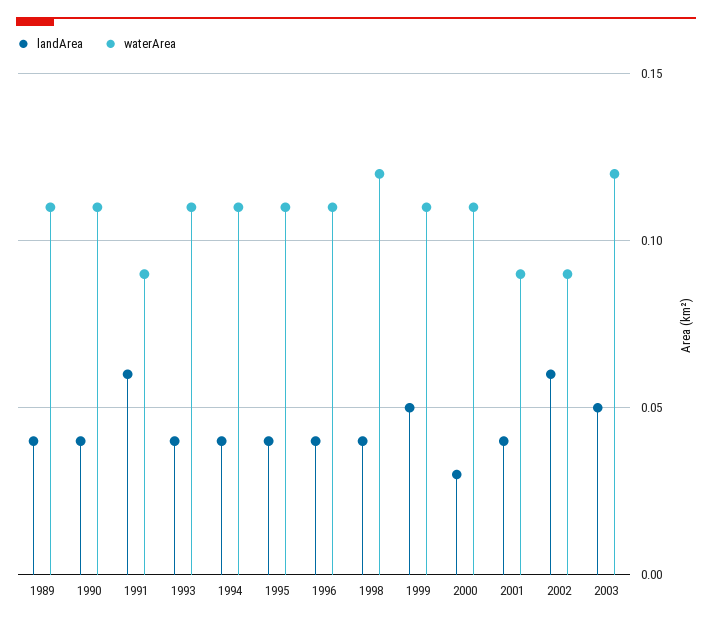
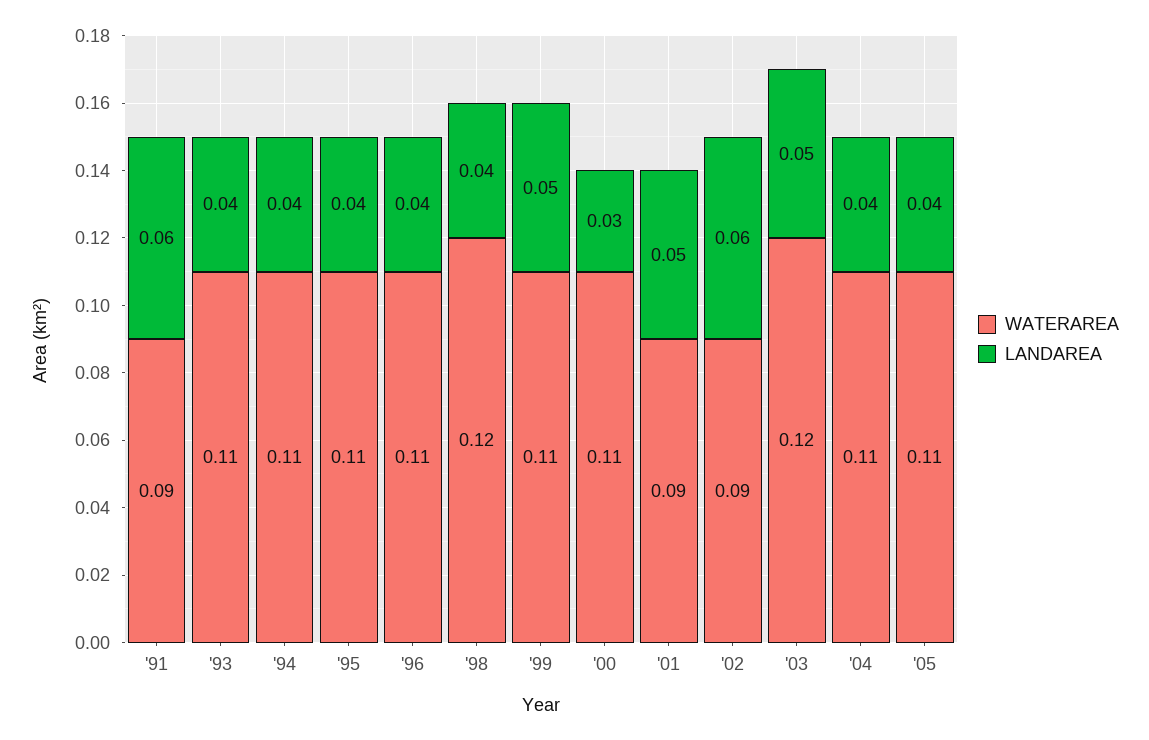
landArea, 1989: 0.04 -> none
waterArea, 1989: 0.11 -> none
landArea, 1990: 0.04 -> none
waterArea, 1990: 0.11 -> none
landArea, 2001: 0.04 -> 0.05
waterArea, '04: none -> 0.11
landArea, '04: none -> 0.04
waterArea, '05: none -> 0.11
landArea, '05: none -> 0.04

